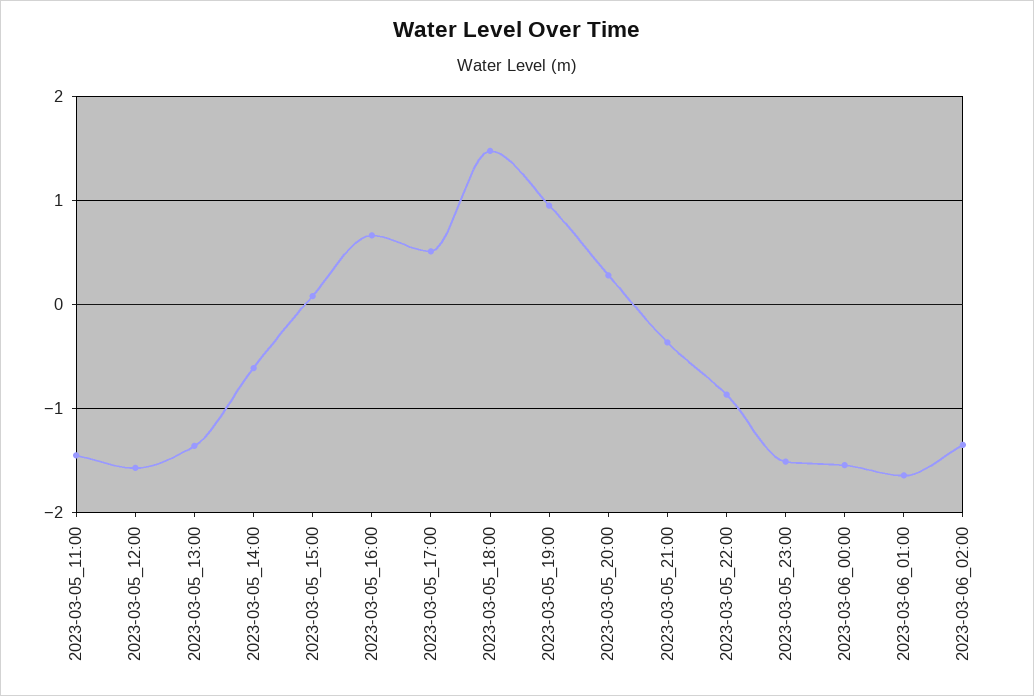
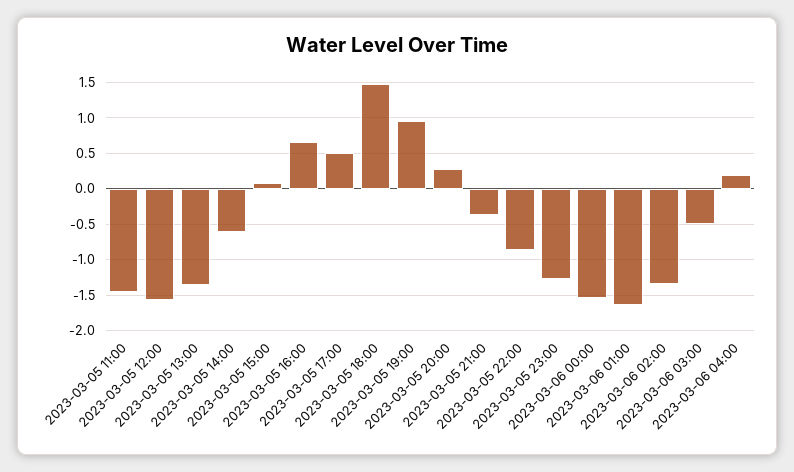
2023-03-05_23:00: -1.5 -> -1.3
2023-03-06 03:00: none -> -0.5
2023-03-06 04:00: none -> 0.2

